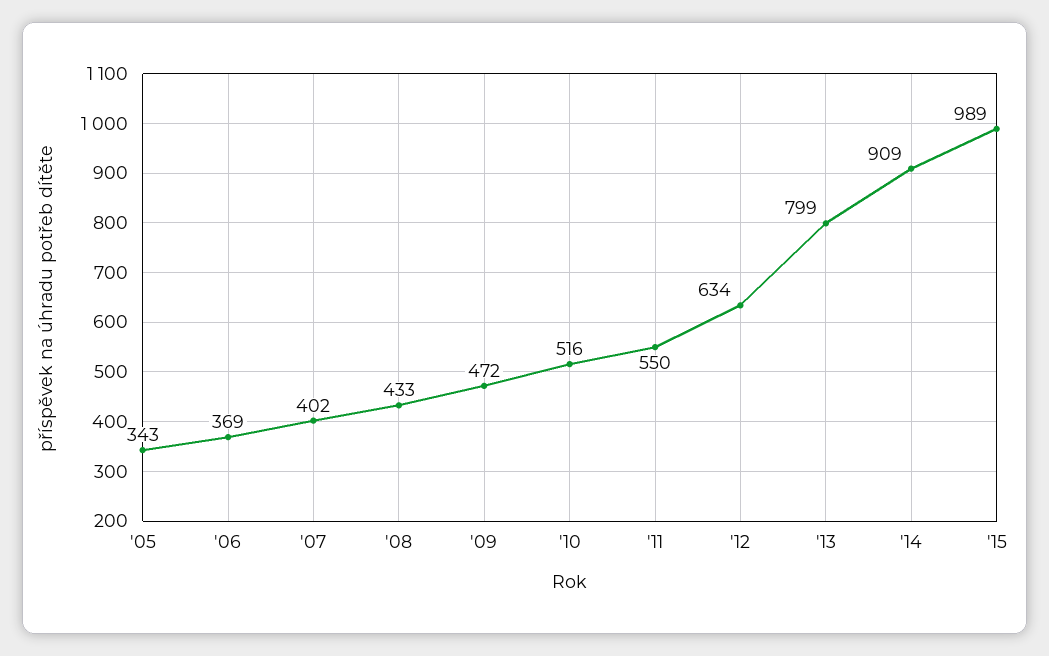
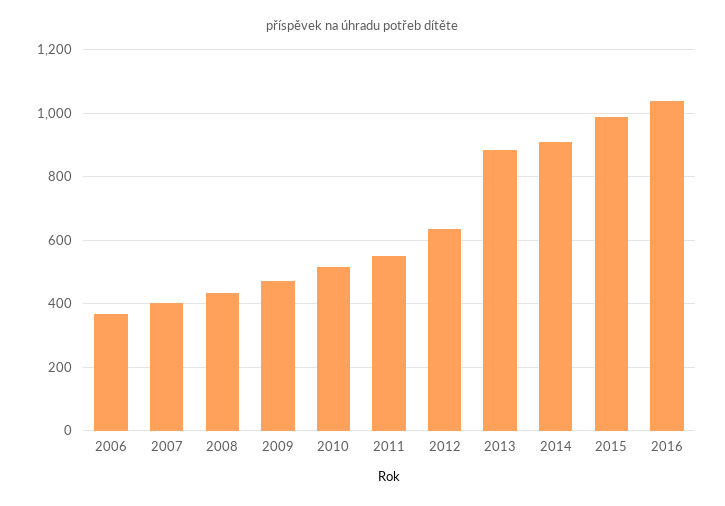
'05: 343 -> none
'13: 799 -> 880
2016: none -> 1040

